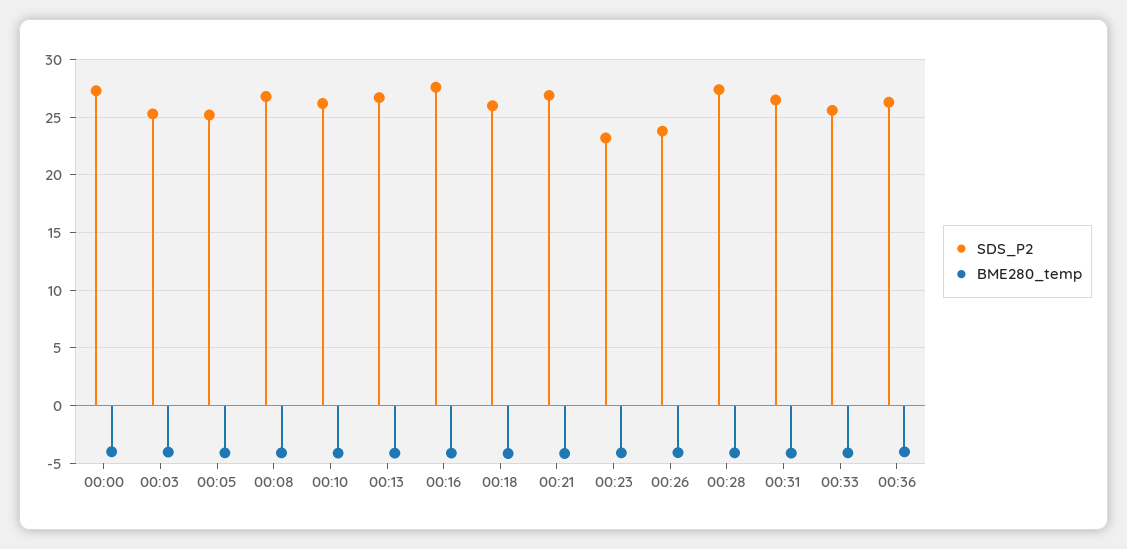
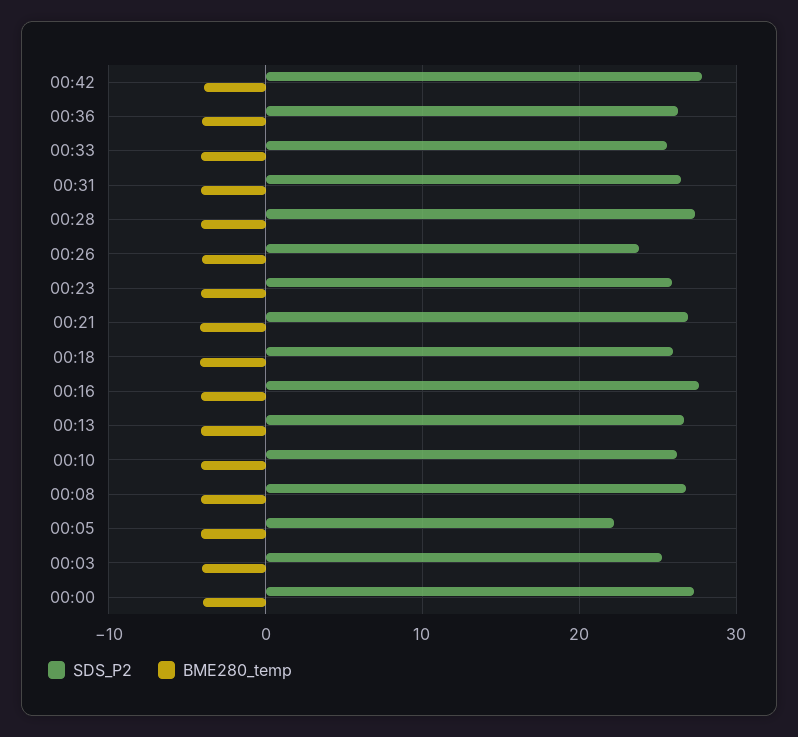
SDS_P2, 00:05: 25 -> 22
SDS_P2, 00:23: 23 -> 26
SDS_P2, 00:42: none -> 28
BME280_temp, 00:42: none -> -4

